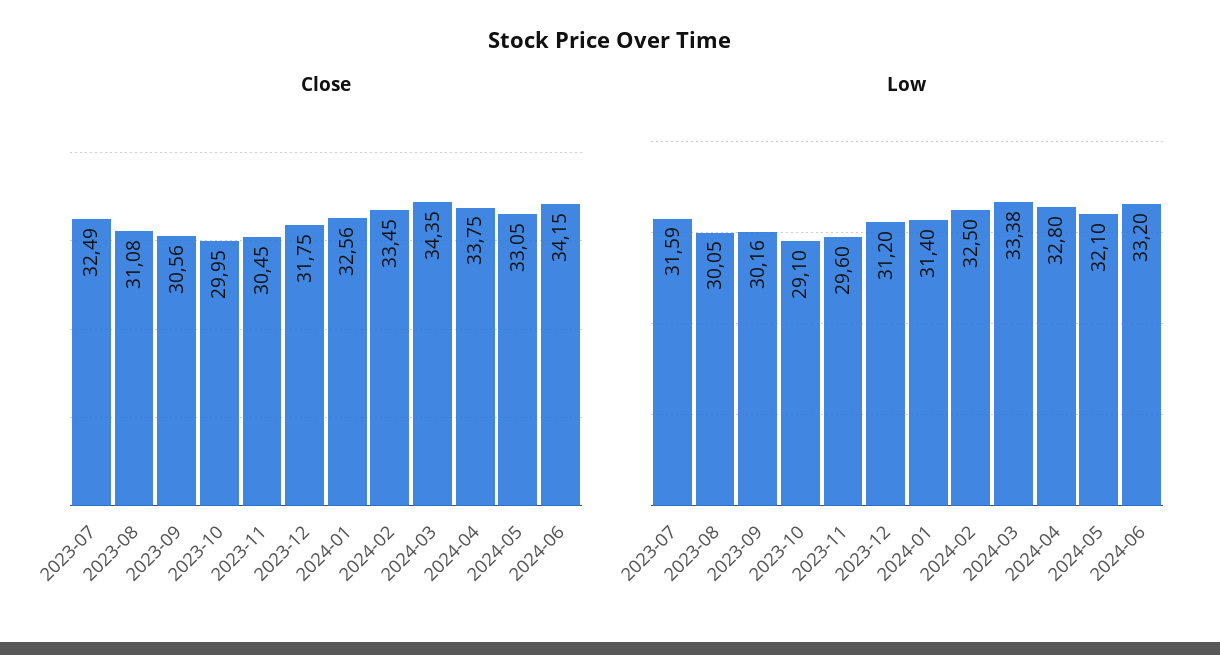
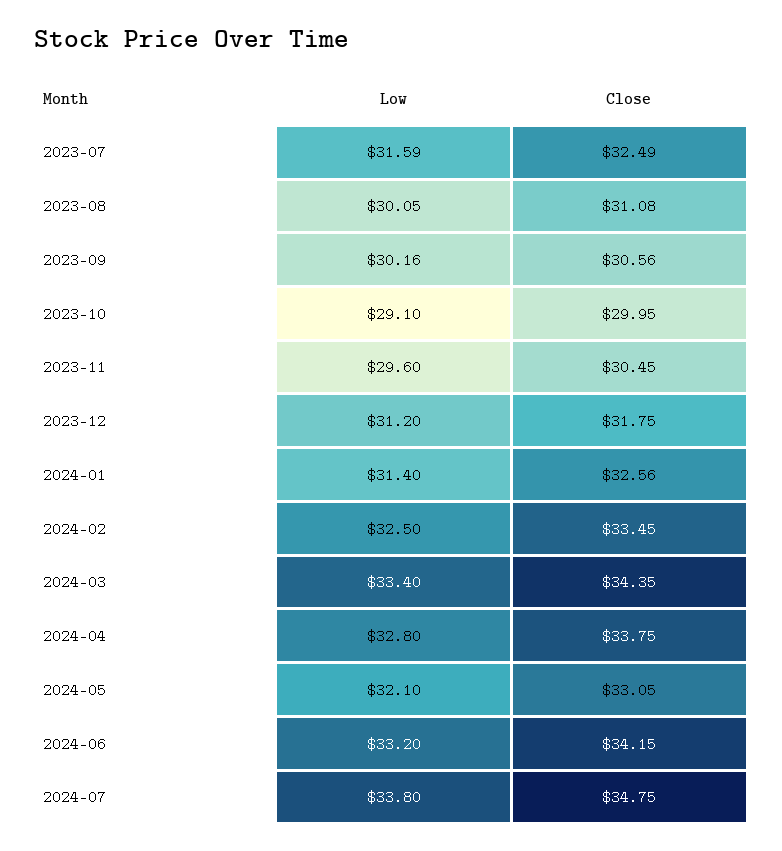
Low, 2024-03: 33.38 -> 33.4
Low, 2024-07: none -> 33.8
Close, 2024-07: none -> 34.75

